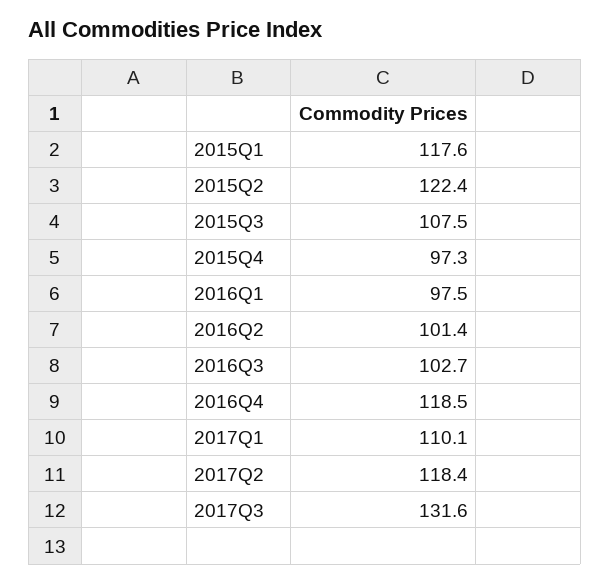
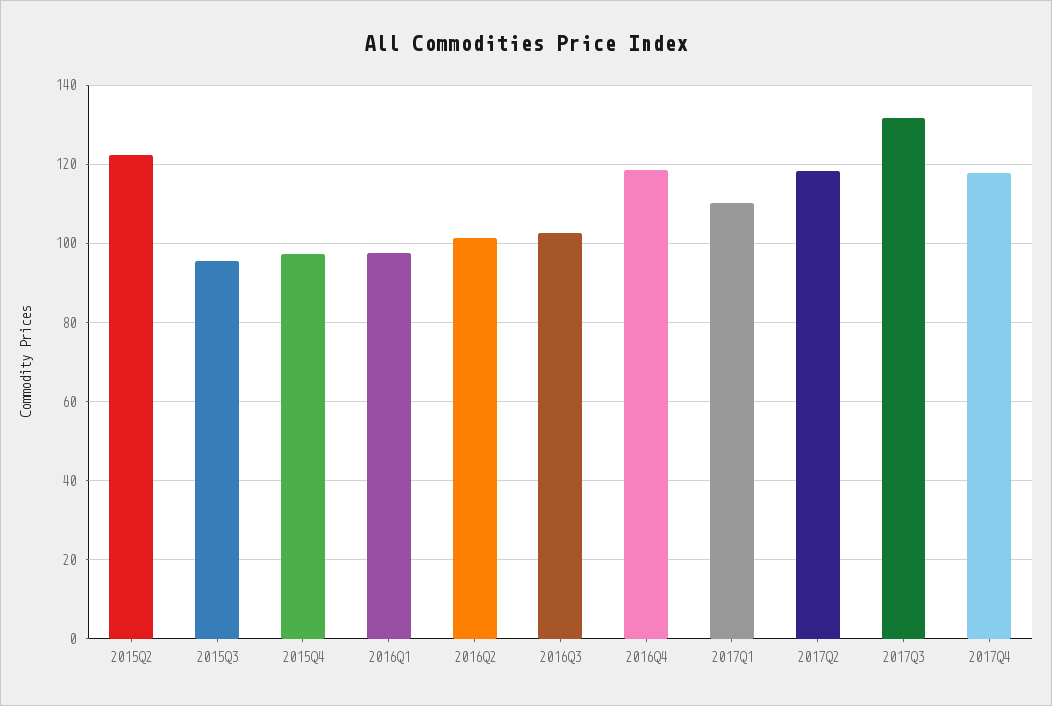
2015Q1: 117.6 -> none
2015Q3: 107.5 -> 96
2017Q4: none -> 118

